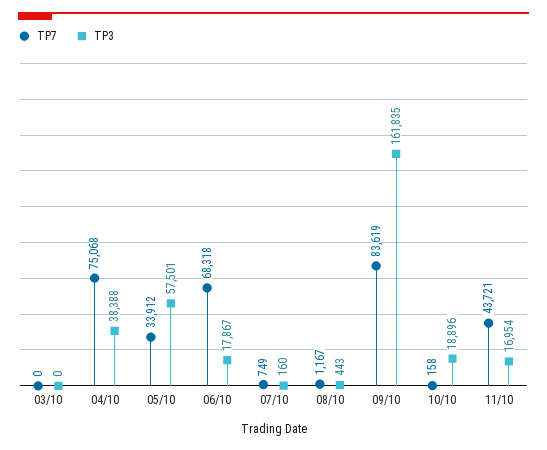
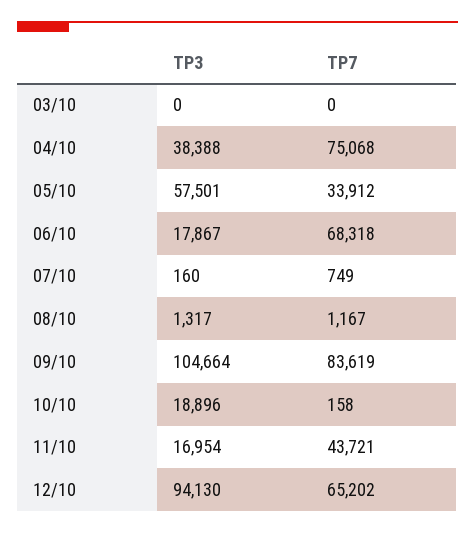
TP3, 08/10: 443 -> 1317
TP3, 09/10: 161835 -> 104664
TP3, 12/10: none -> 94130
TP7, 12/10: none -> 65202

